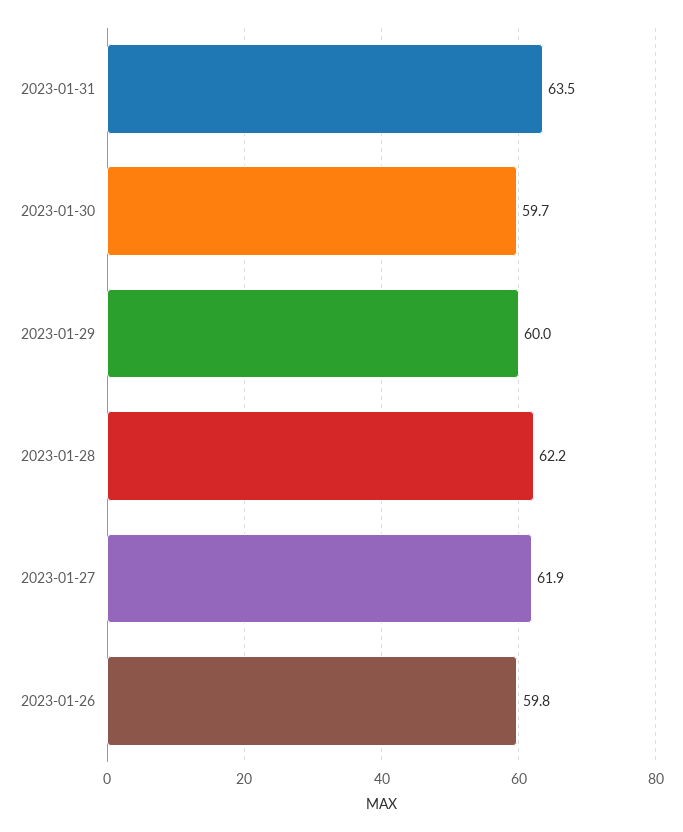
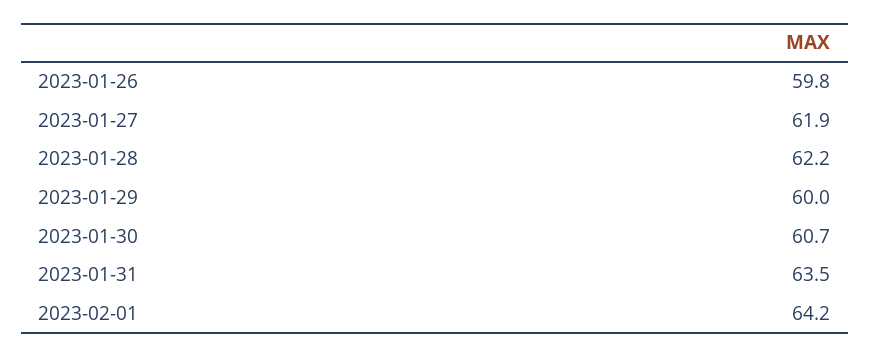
2023-01-30: 59.7 -> 60.7
2023-02-01: none -> 64.2

